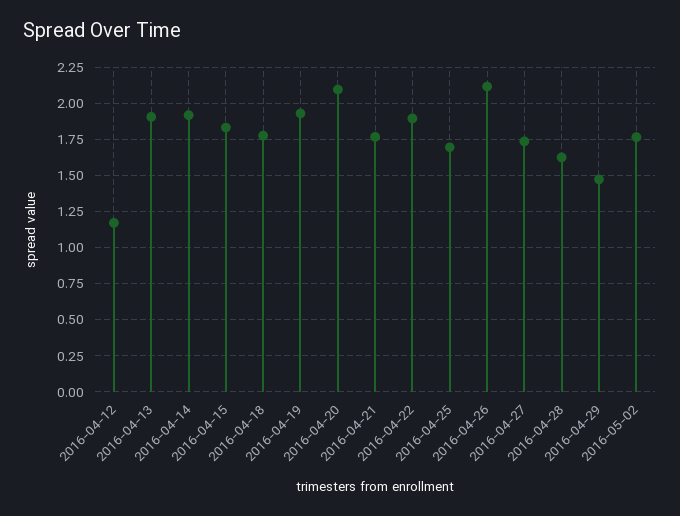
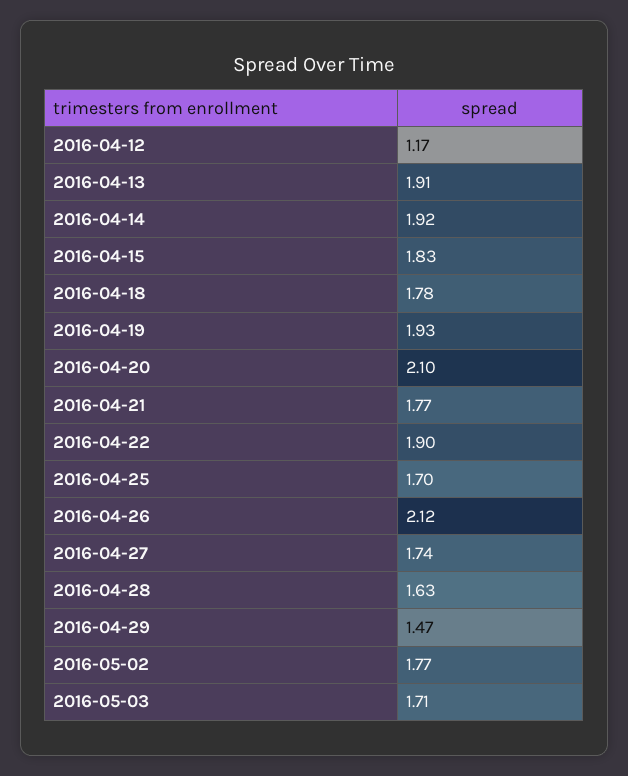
2016-05-03: none -> 1.71

